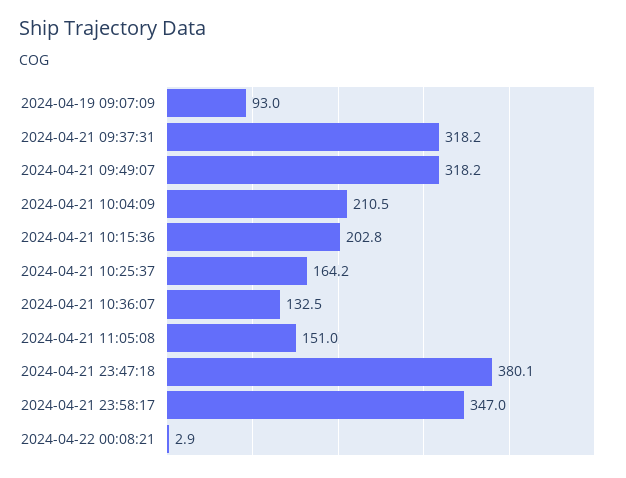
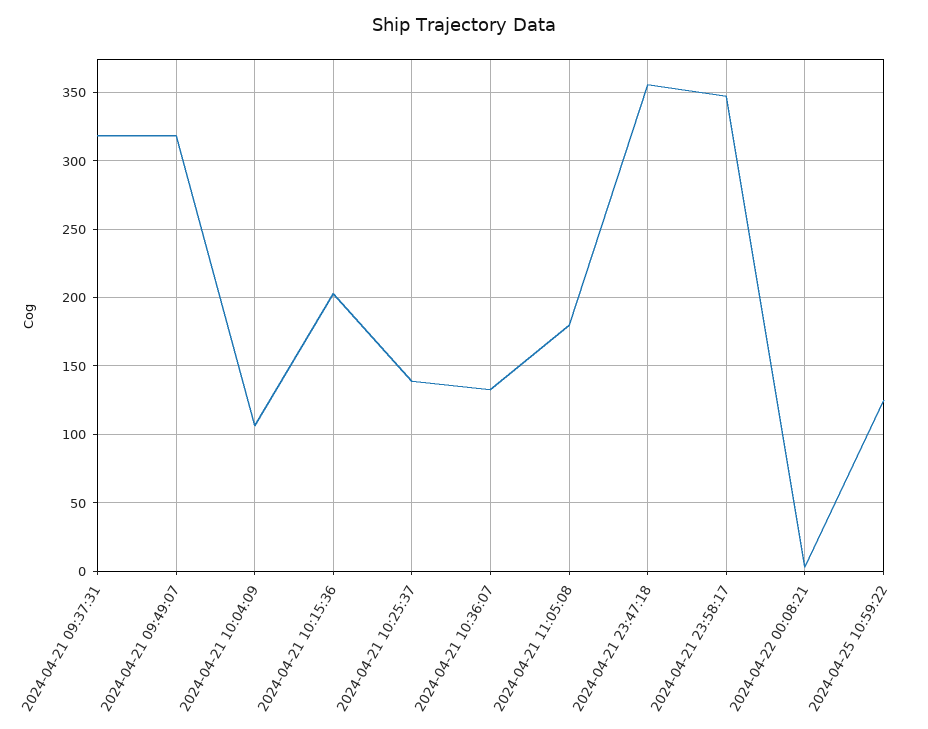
2024-04-19 09:07:09: 93 -> none
2024-04-21 10:04:09: 210.5 -> 105
2024-04-21 10:25:37: 164.2 -> 140
2024-04-21 11:05:08: 151 -> 180
2024-04-21 23:47:18: 380.1 -> 355
2024-04-25 10:59:22: none -> 125

